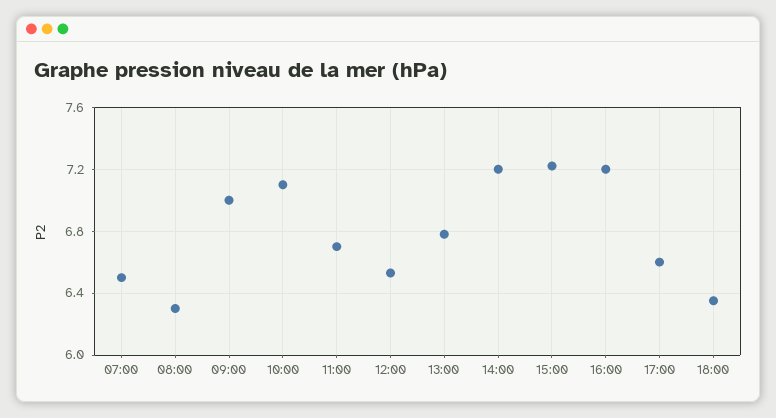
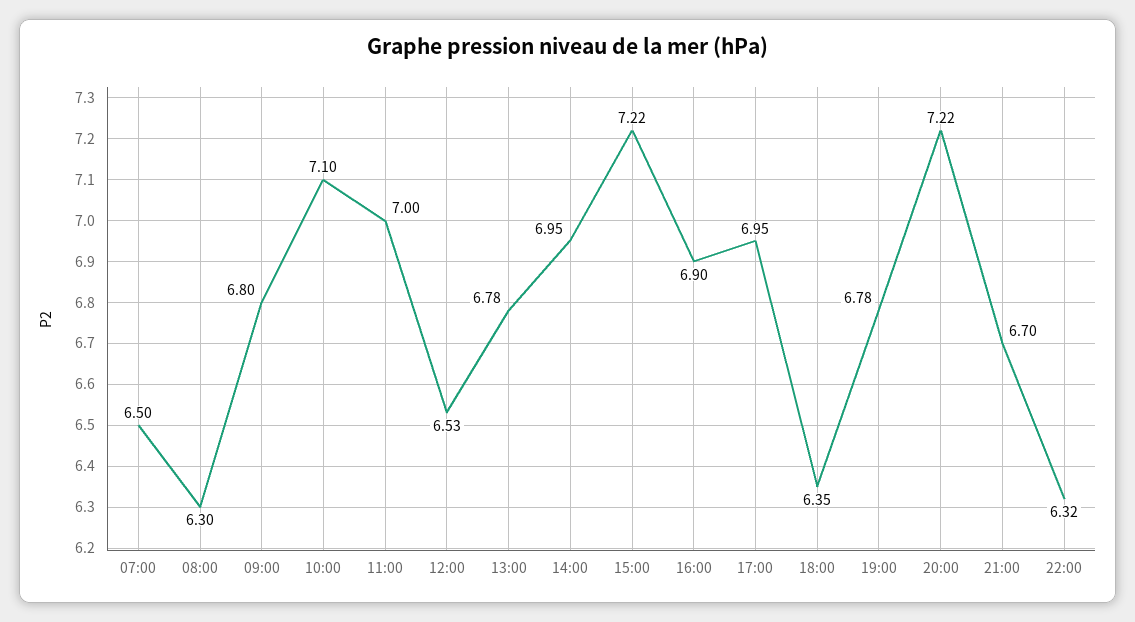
09:00: 7 -> 6.8
11:00: 6.7 -> 7
14:00: 7.2 -> 6.95
16:00: 7.2 -> 6.9
17:00: 6.6 -> 6.95
19:00: none -> 6.78
20:00: none -> 7.22
21:00: none -> 6.7
22:00: none -> 6.32

